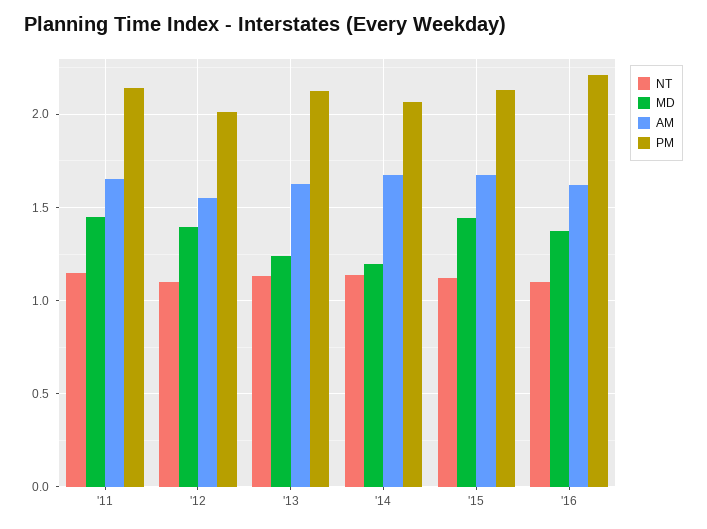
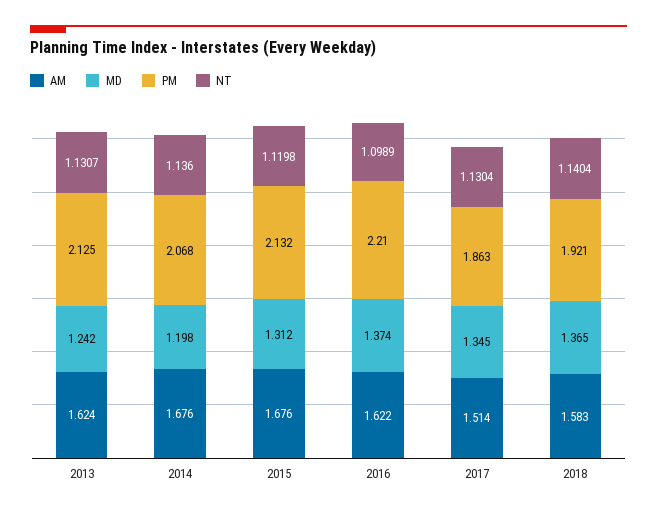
NT, '11: 1.15 -> none
MD, '11: 1.45 -> none
AM, '11: 1.65 -> none
PM, '11: 2.15 -> none
NT, '12: 1.1 -> none
MD, '12: 1.4 -> none
AM, '12: 1.55 -> none
PM, '12: 2 -> none
MD, '15: 1.45 -> 1.312
AM, 2017: none -> 1.514
MD, 2017: none -> 1.345
PM, 2017: none -> 1.863
NT, 2017: none -> 1.1304
AM, 2018: none -> 1.583
MD, 2018: none -> 1.365
PM, 2018: none -> 1.921
NT, 2018: none -> 1.1404

